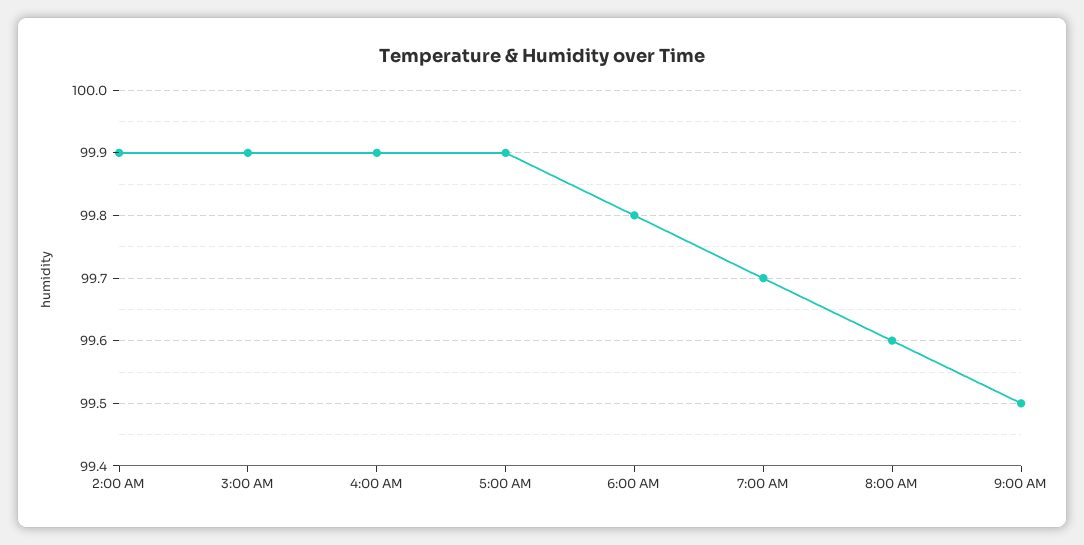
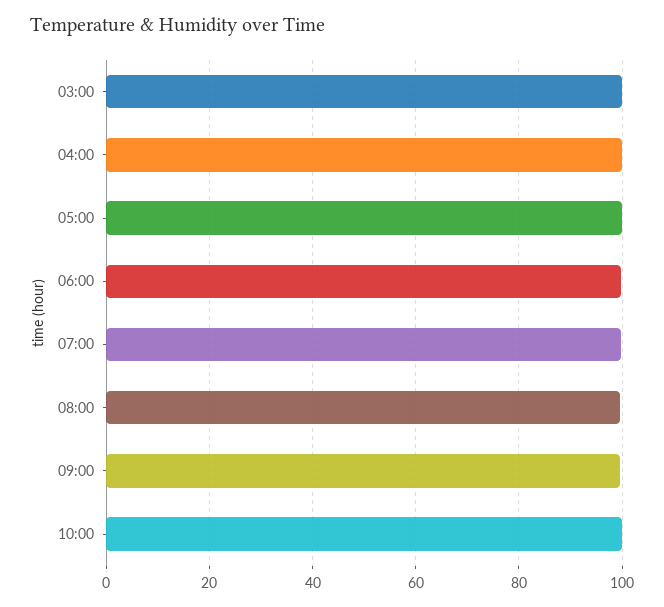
2:00 AM: 99.9 -> none
10:00: none -> 100

